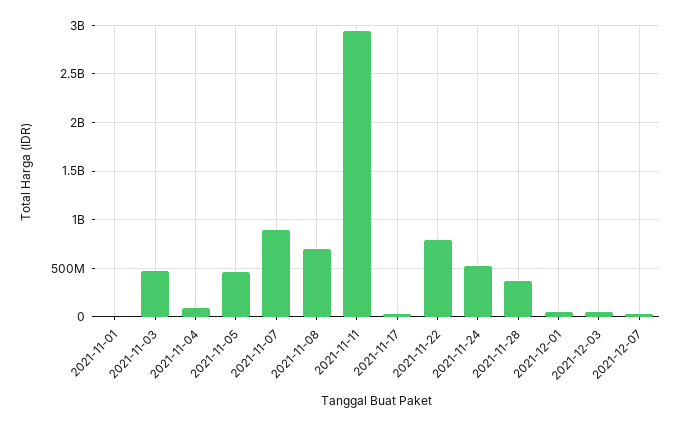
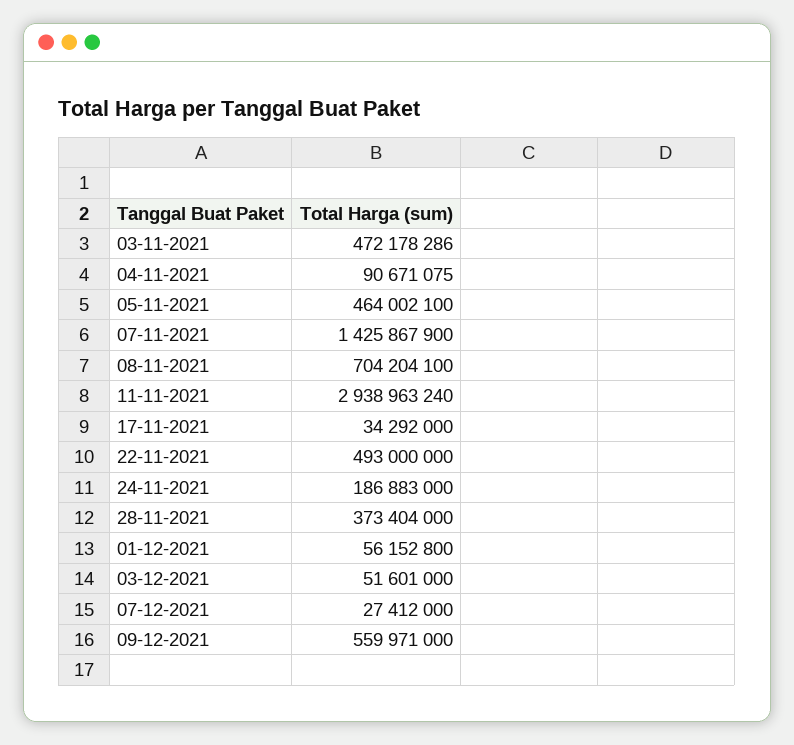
2021-11-01: 0 -> none
2021-11-07: 900000000 -> 1425867900
2021-11-22: 800000000 -> 493000000
2021-11-24: 500000000 -> 186883000
09-12-2021: none -> 559971000

